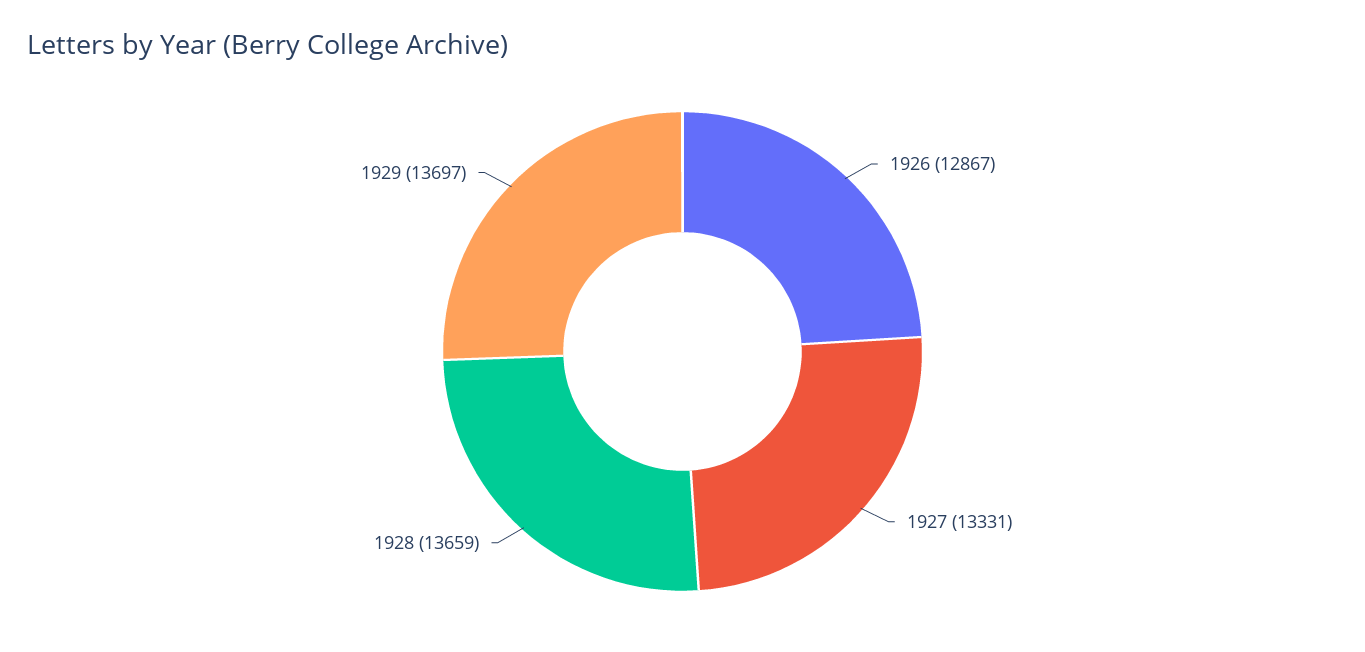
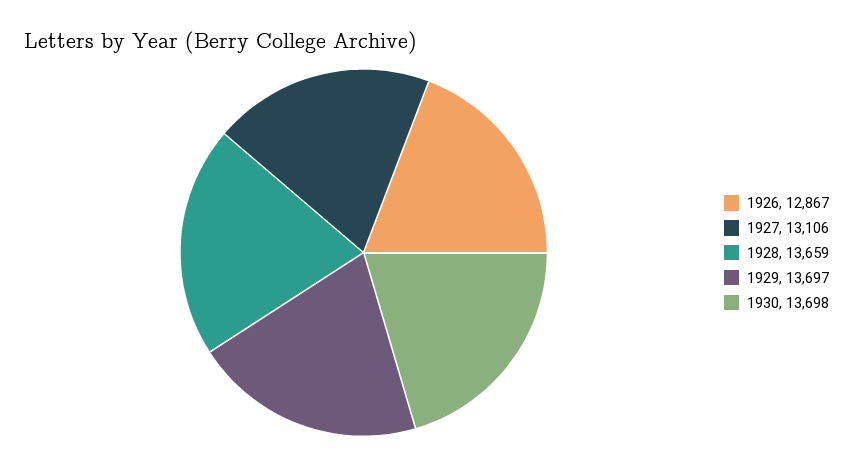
1927: 13331 -> 13106
1930: none -> 13698

